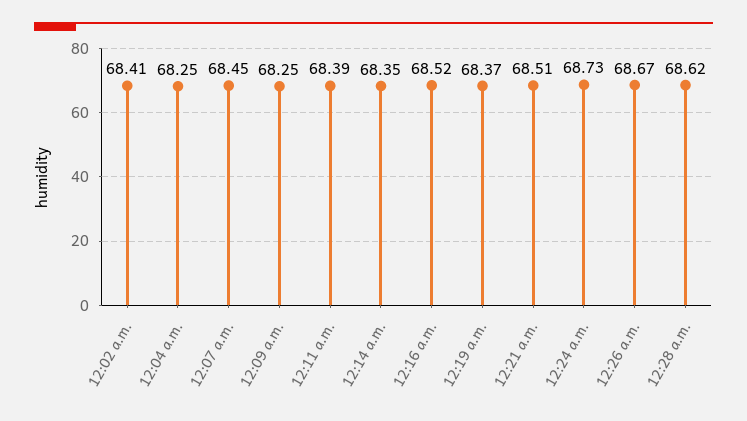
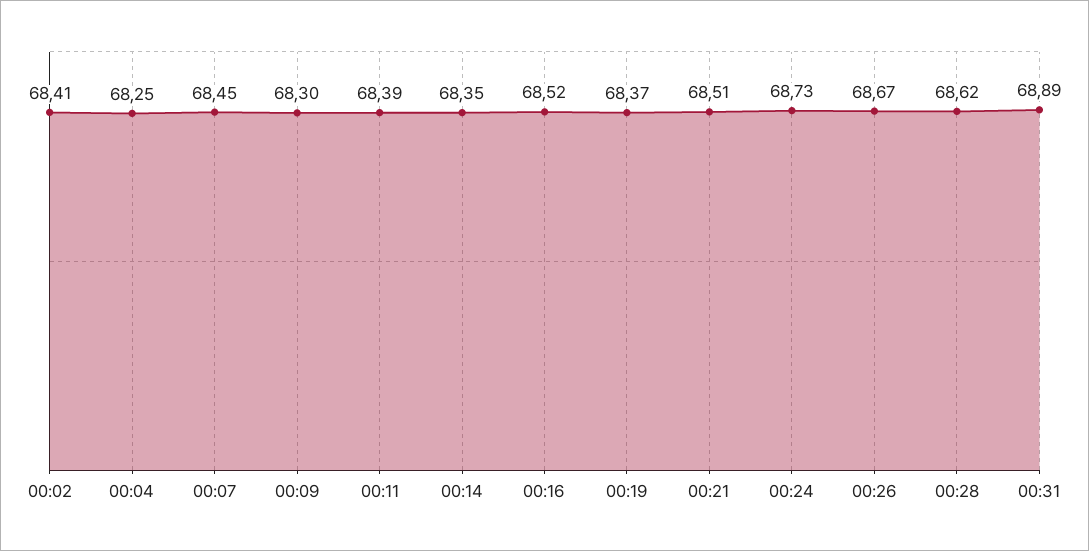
12:09 a.m.: 68.25 -> 68.3
00:31: none -> 68.89

